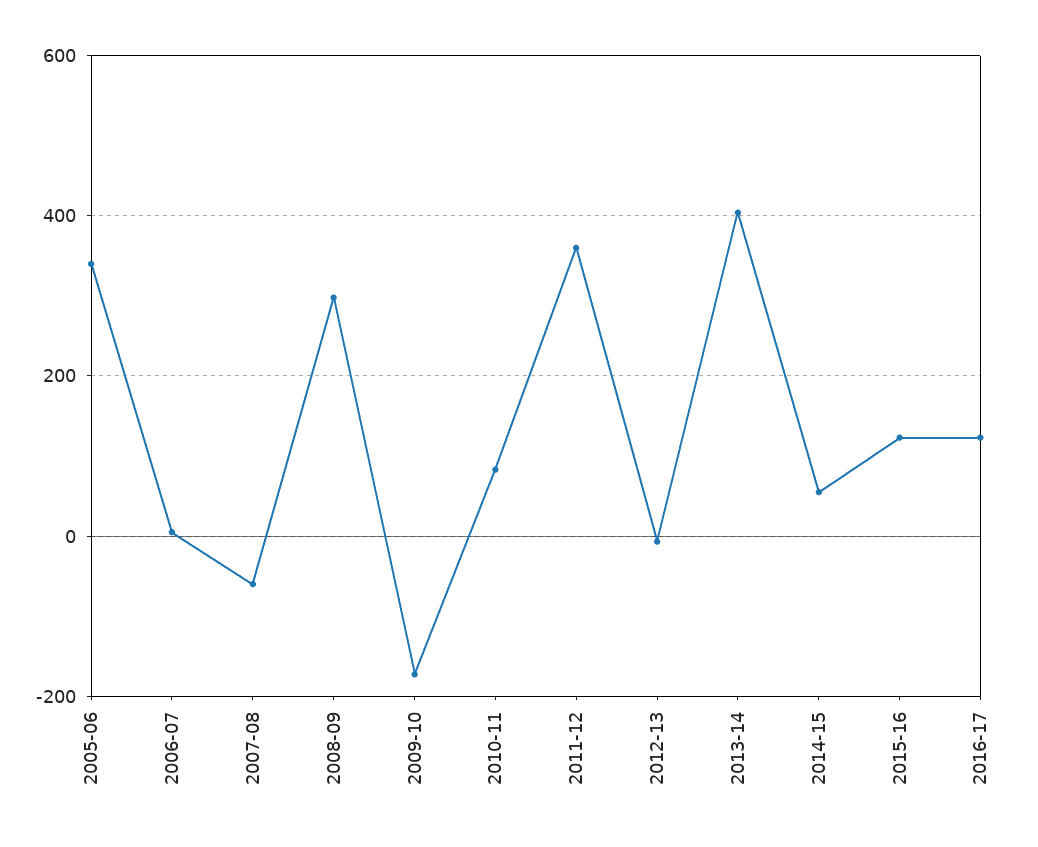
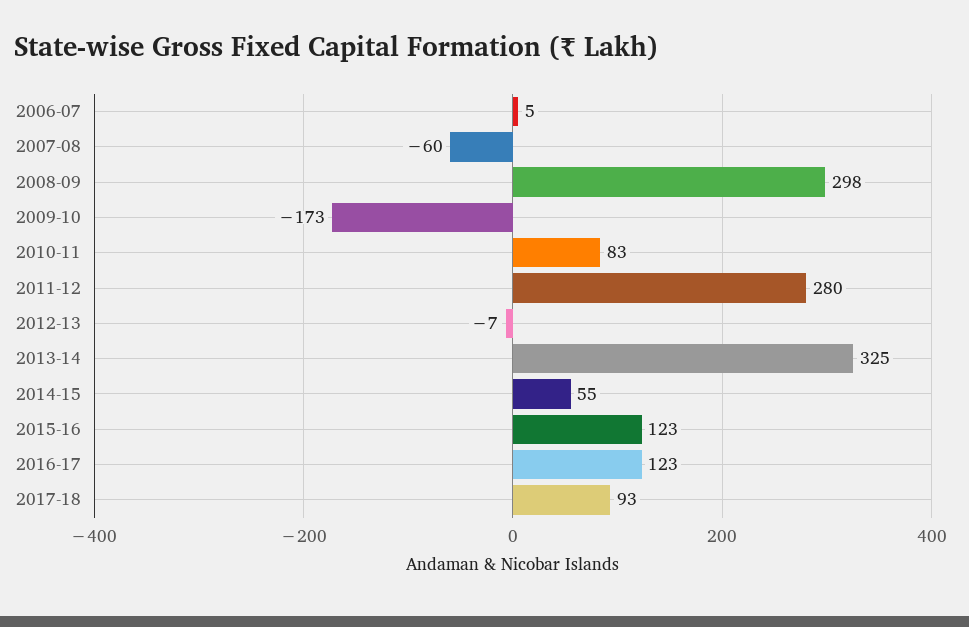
2005-06: 340 -> none
2011-12: 360 -> 280
2013-14: 400 -> 325
2017-18: none -> 93

